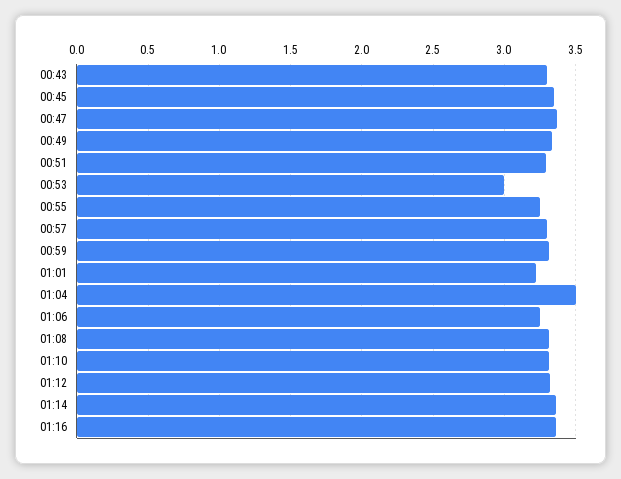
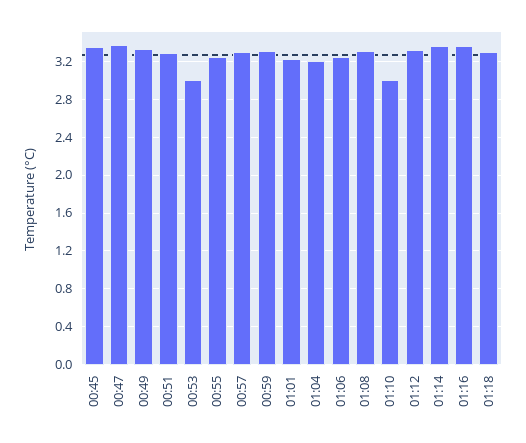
00:43: 3.3 -> none
01:04: 3.5 -> 3.2
01:10: 3.3 -> 3
01:18: none -> 3.3

